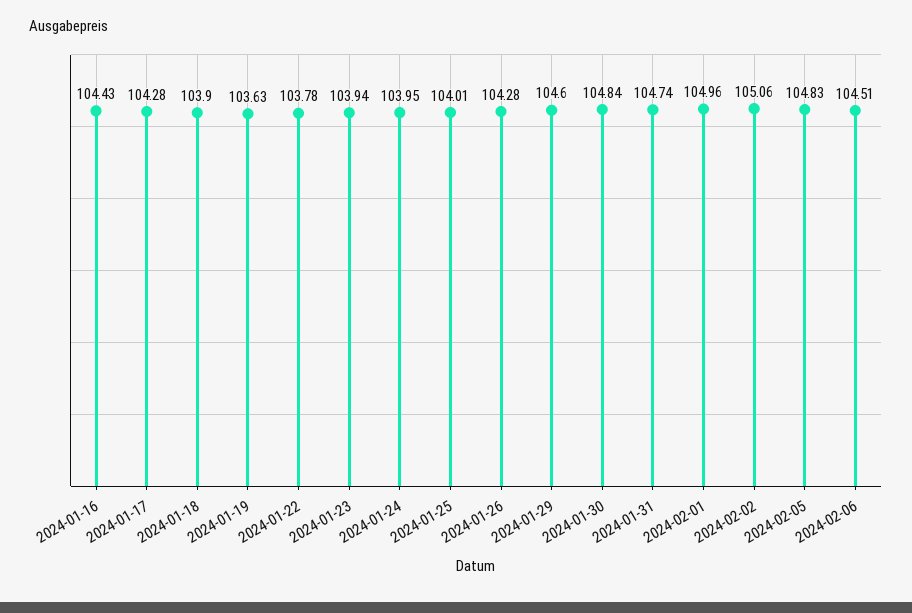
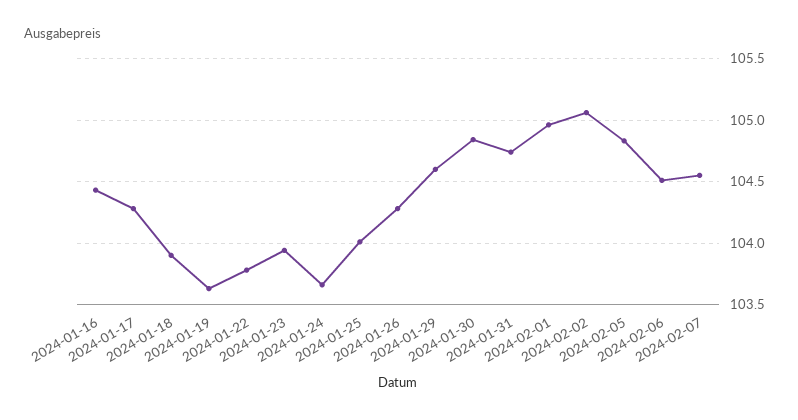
2024-01-24: 103.95 -> 103.65
2024-02-07: none -> 104.55

